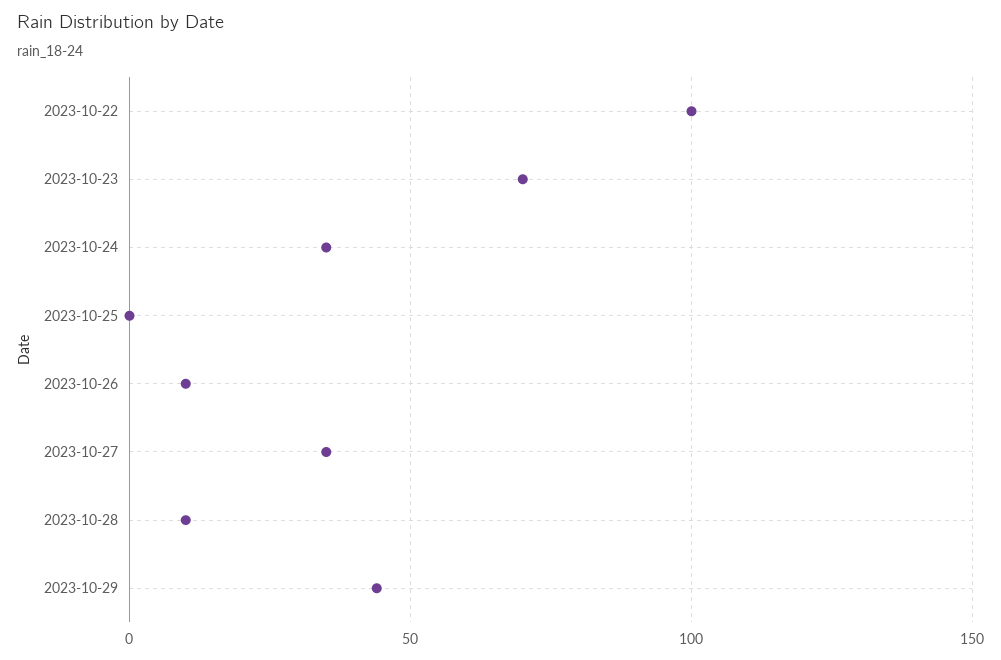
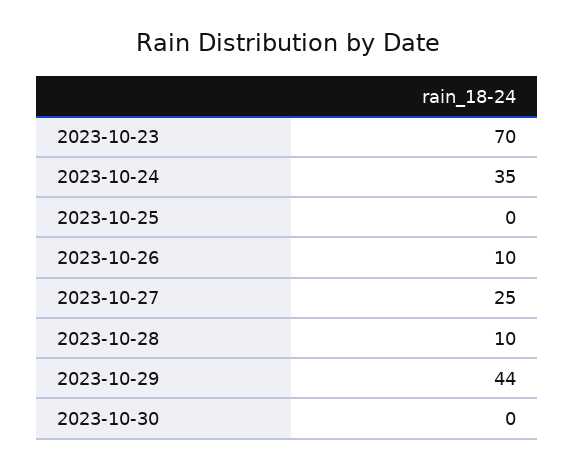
2023-10-22: 100 -> none
2023-10-27: 35 -> 25
2023-10-30: none -> 0

